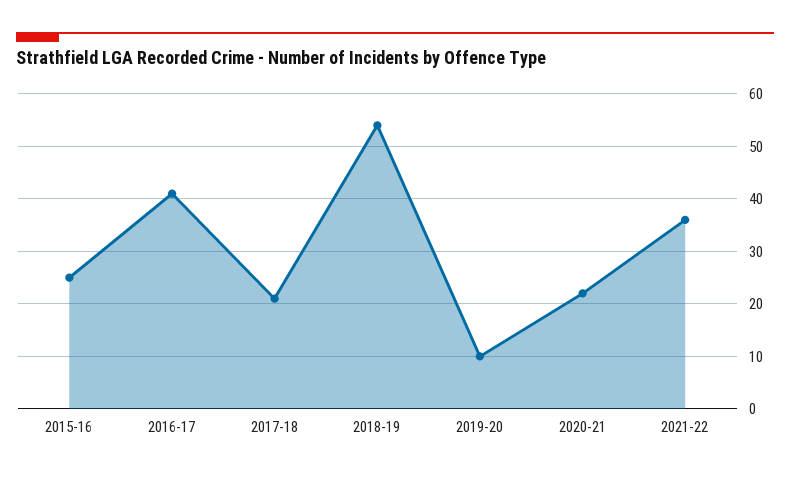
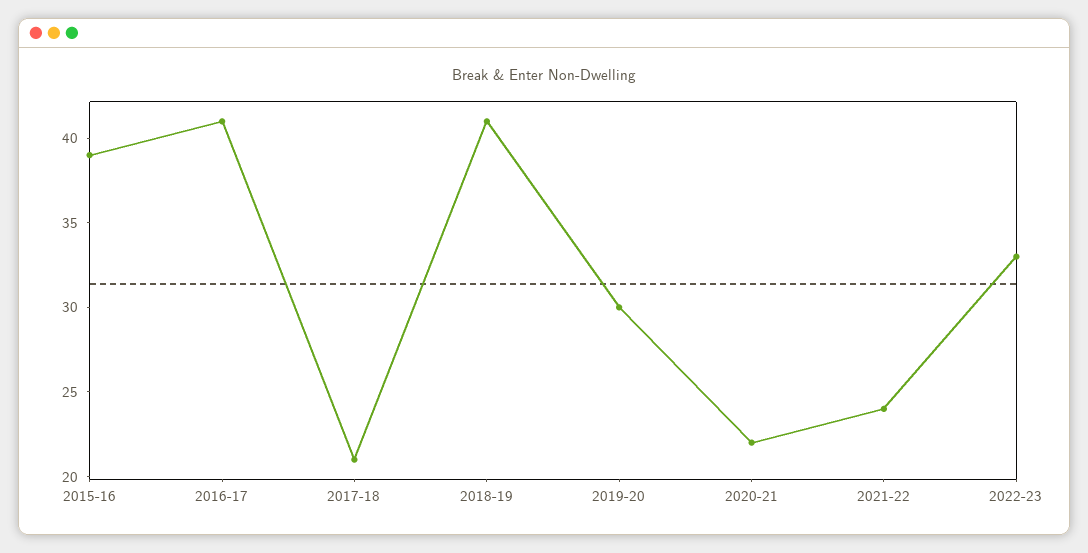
2015-16: 25 -> 39
2018-19: 55 -> 41
2019-20: 10 -> 30
2021-22: 35 -> 24
2022-23: none -> 33

